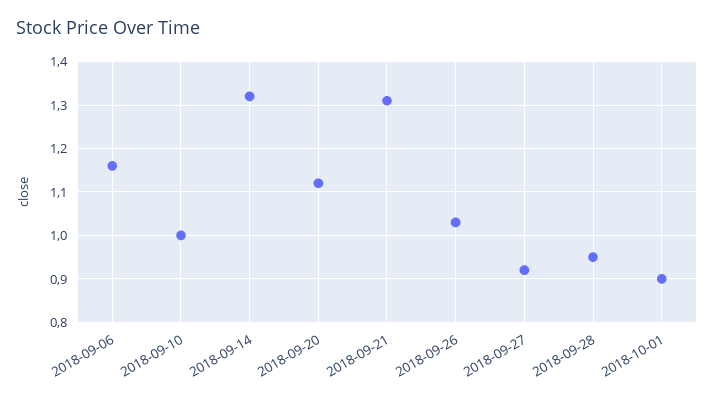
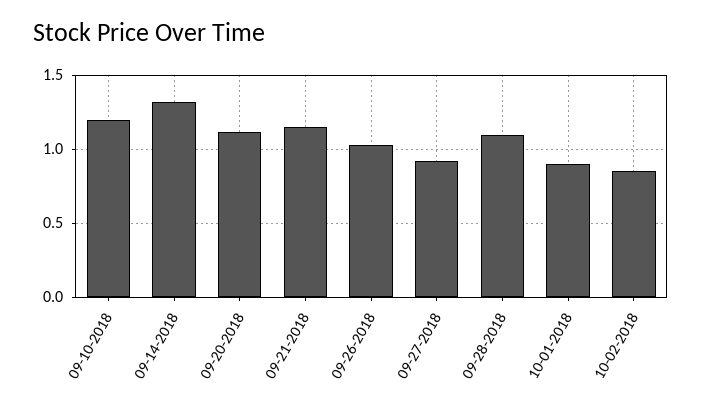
2018-09-06: 1.15 -> none
2018-09-10: 1 -> 1.2
2018-09-21: 1.3 -> 1.15
2018-09-28: 0.95 -> 1.1
10-02-2018: none -> 0.85

